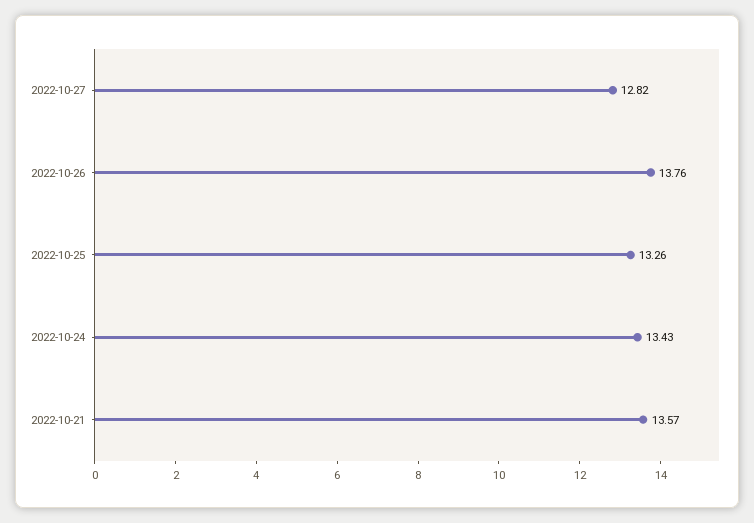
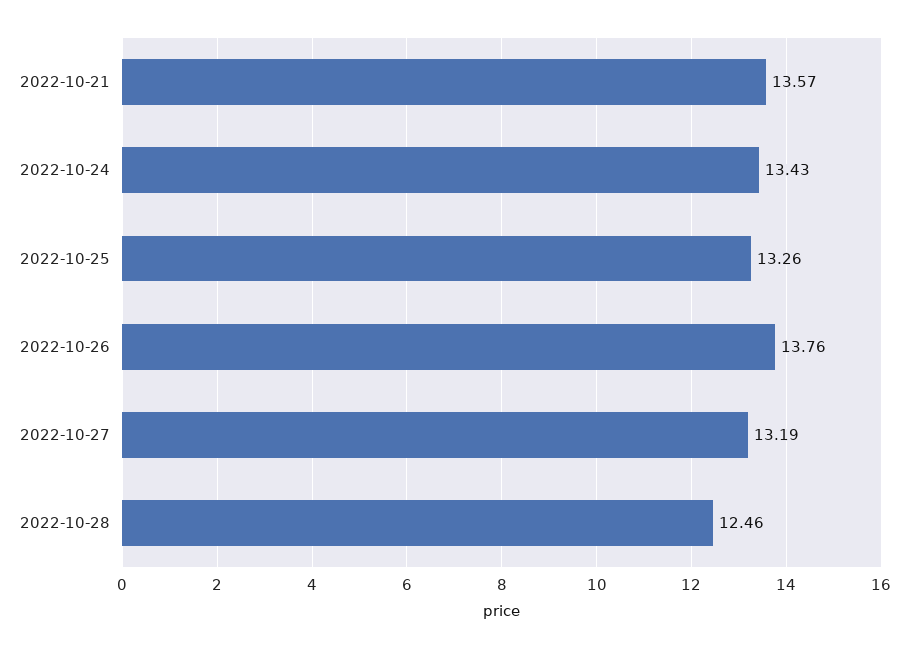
2022-10-27: 12.82 -> 13.19
2022-10-28: none -> 12.46

